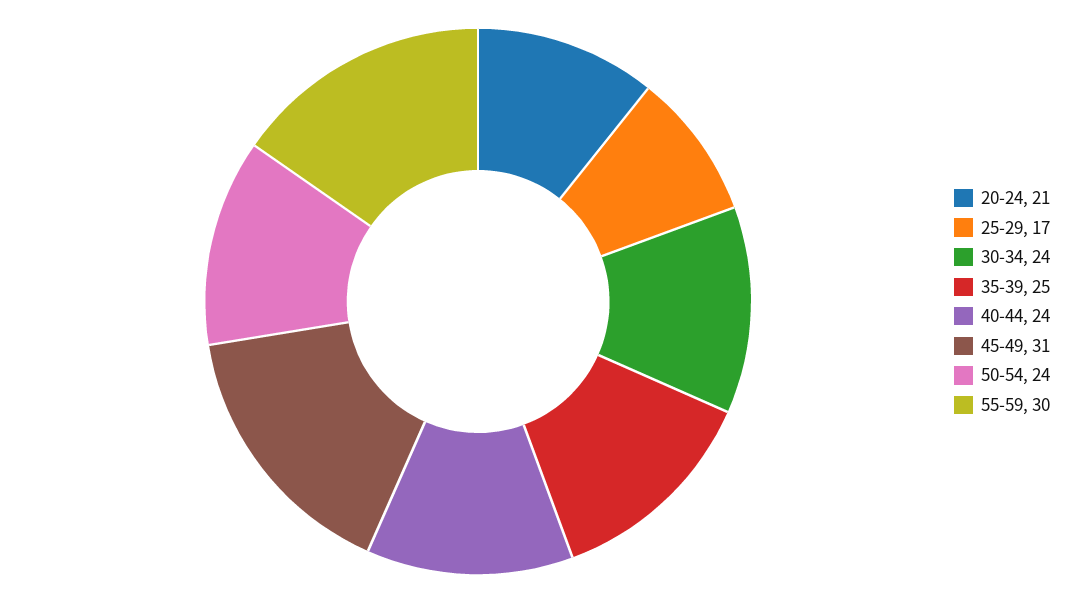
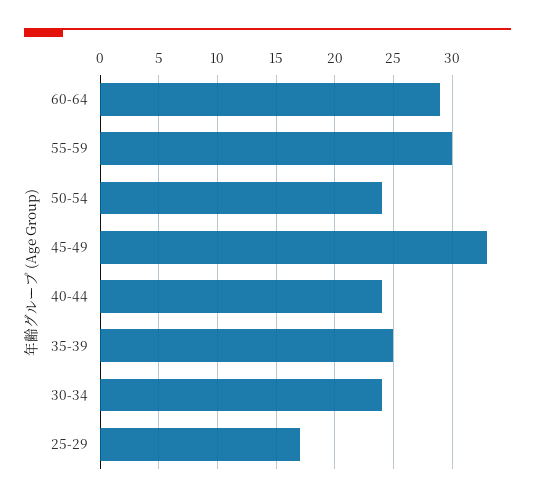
20-24: 21 -> none
45-49: 31 -> 33
60-64: none -> 29

